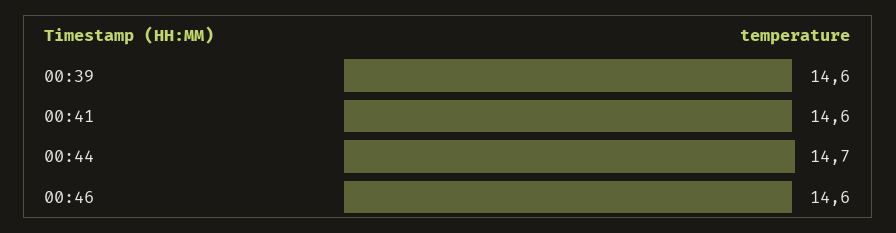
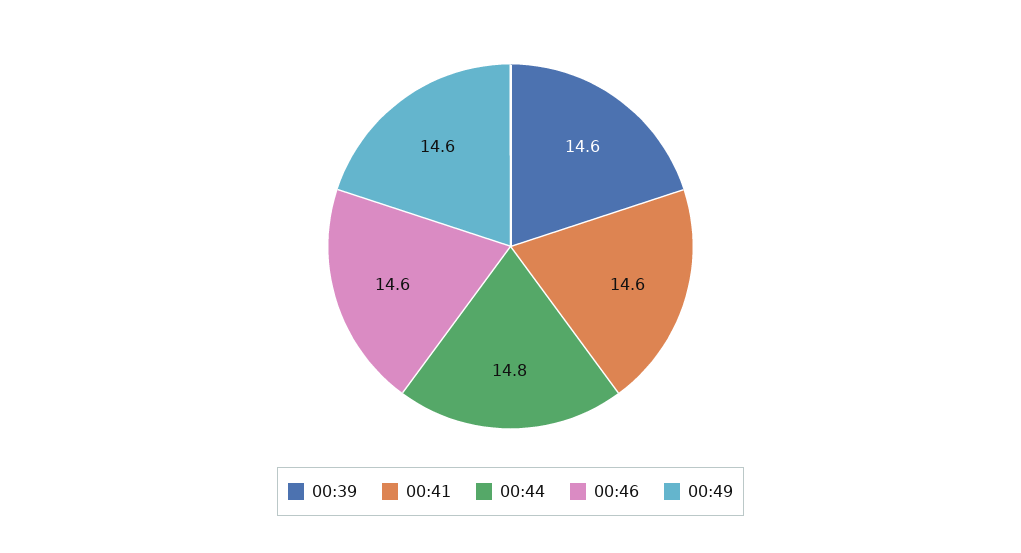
00:44: 14.7 -> 14.8
00:49: none -> 14.6

